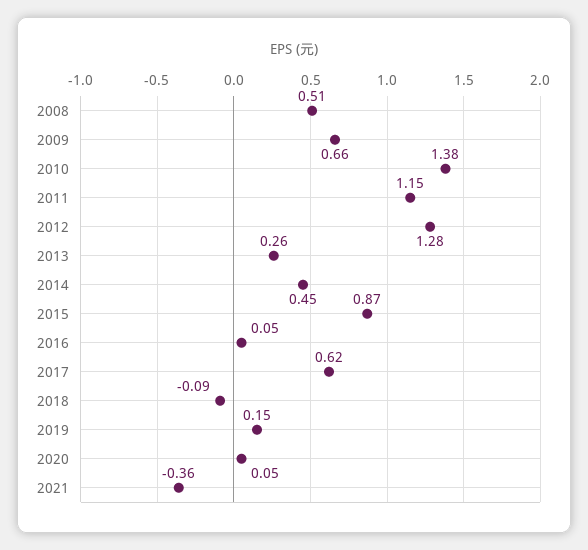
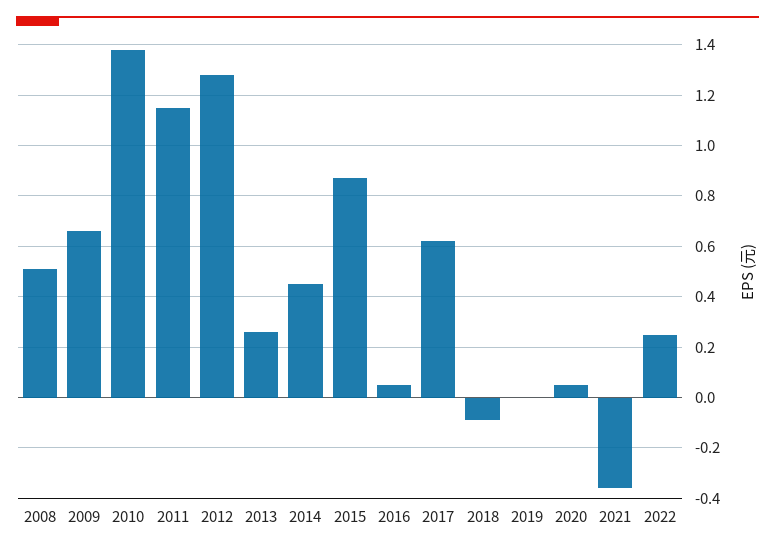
2019: 0.15 -> 0
2022: none -> 0.25

